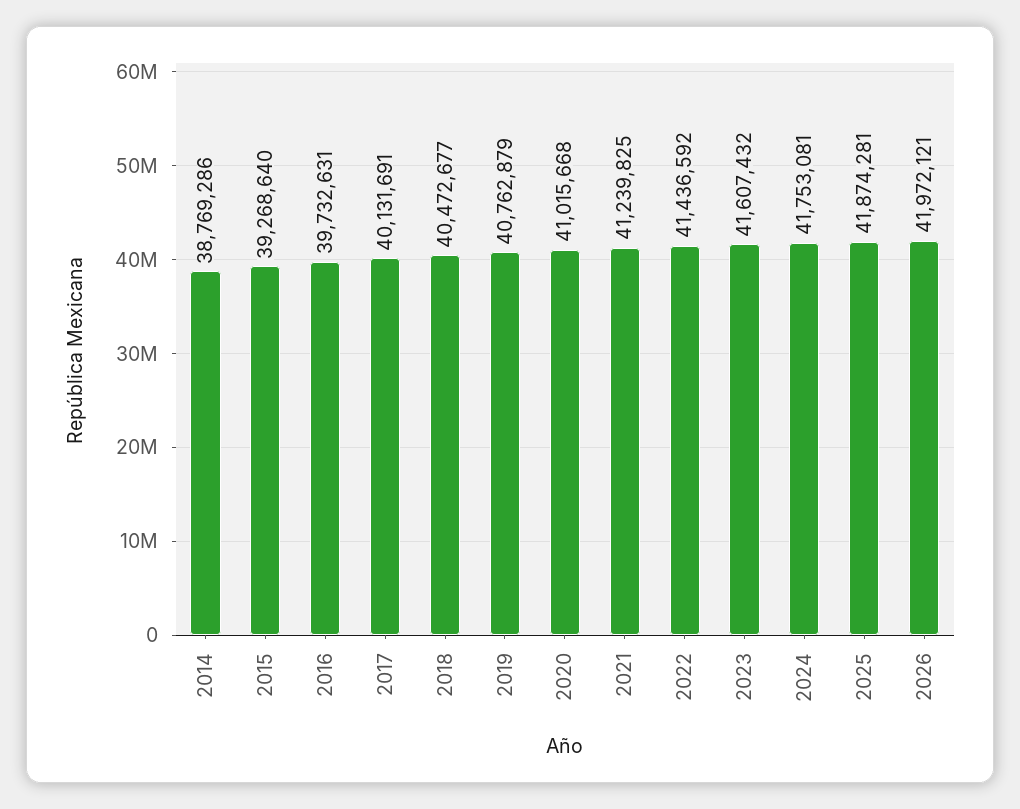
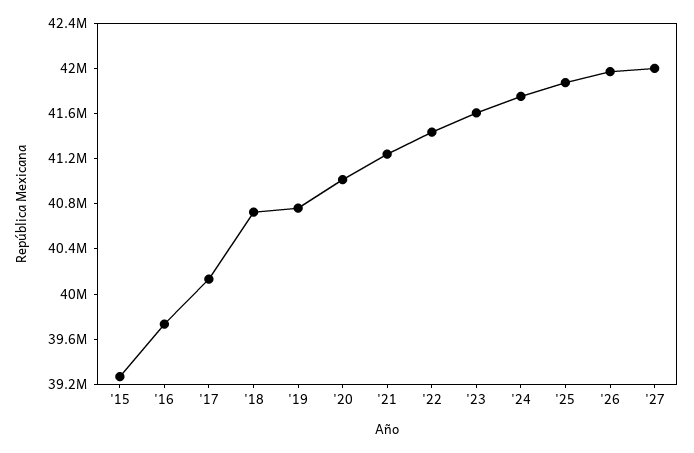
2014: 38769286 -> none
2018: 40472677 -> 40700000
'27: none -> 42000000

